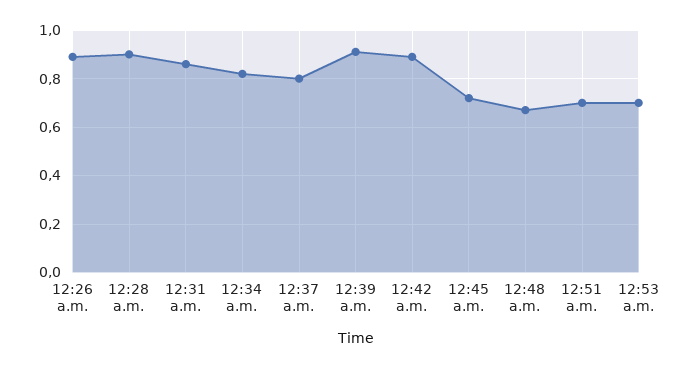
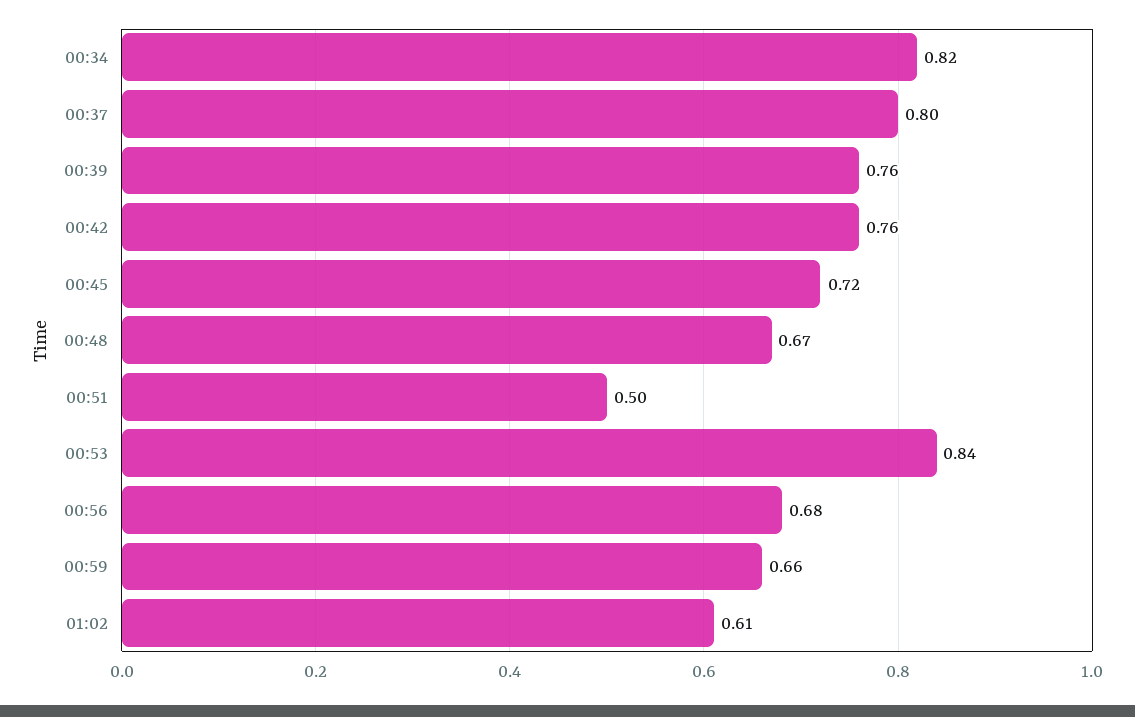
12:26 a.m.: 0.9 -> none
12:28 a.m.: 0.9 -> none
12:31 a.m.: 0.85 -> none
12:39 a.m.: 0.9 -> 0.76
12:42 a.m.: 0.9 -> 0.76
12:51 a.m.: 0.7 -> 0.5
12:53 a.m.: 0.7 -> 0.84
00:56: none -> 0.68
00:59: none -> 0.66
01:02: none -> 0.61

